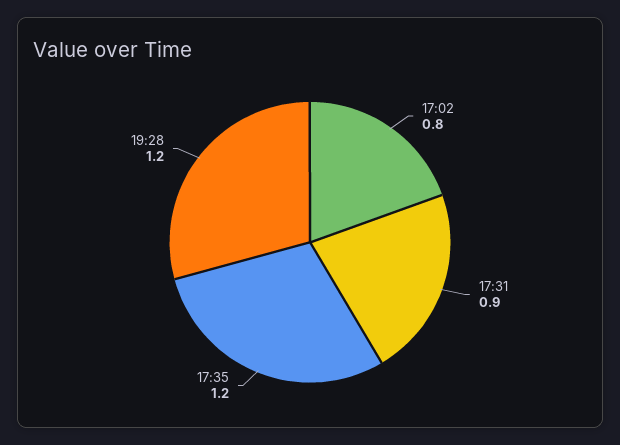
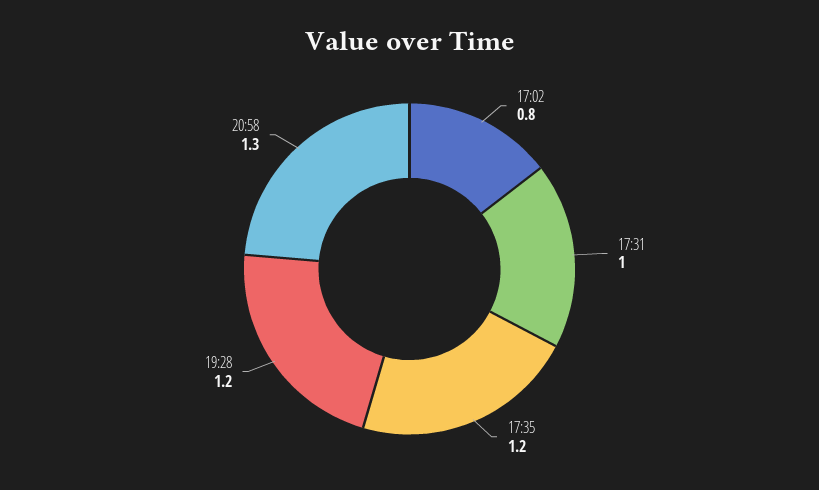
17:31: 0.9 -> 1
20:58: none -> 1.3

